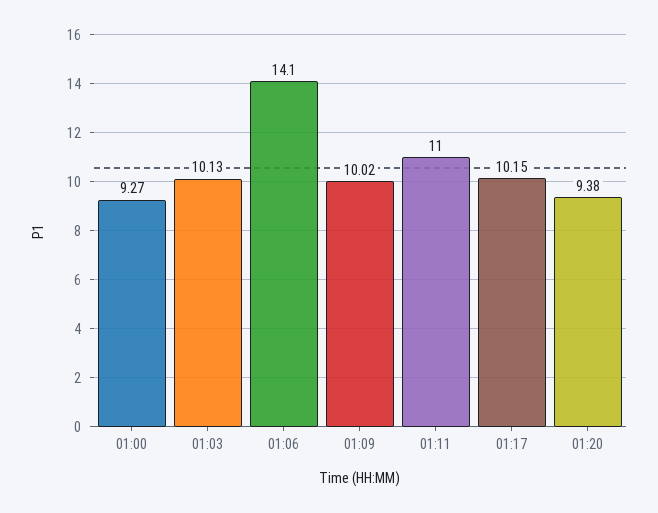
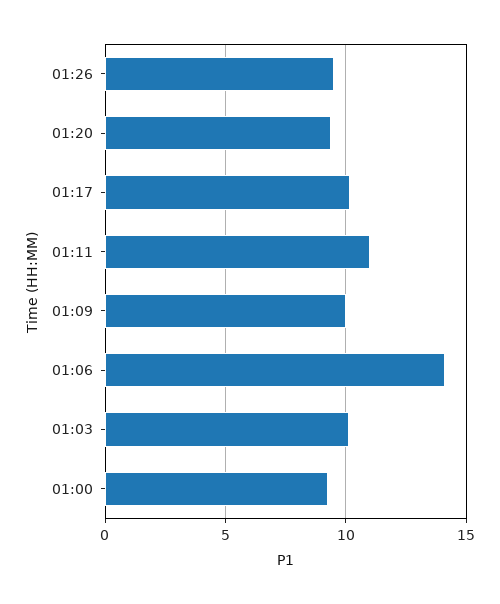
01:26: none -> 9.5

